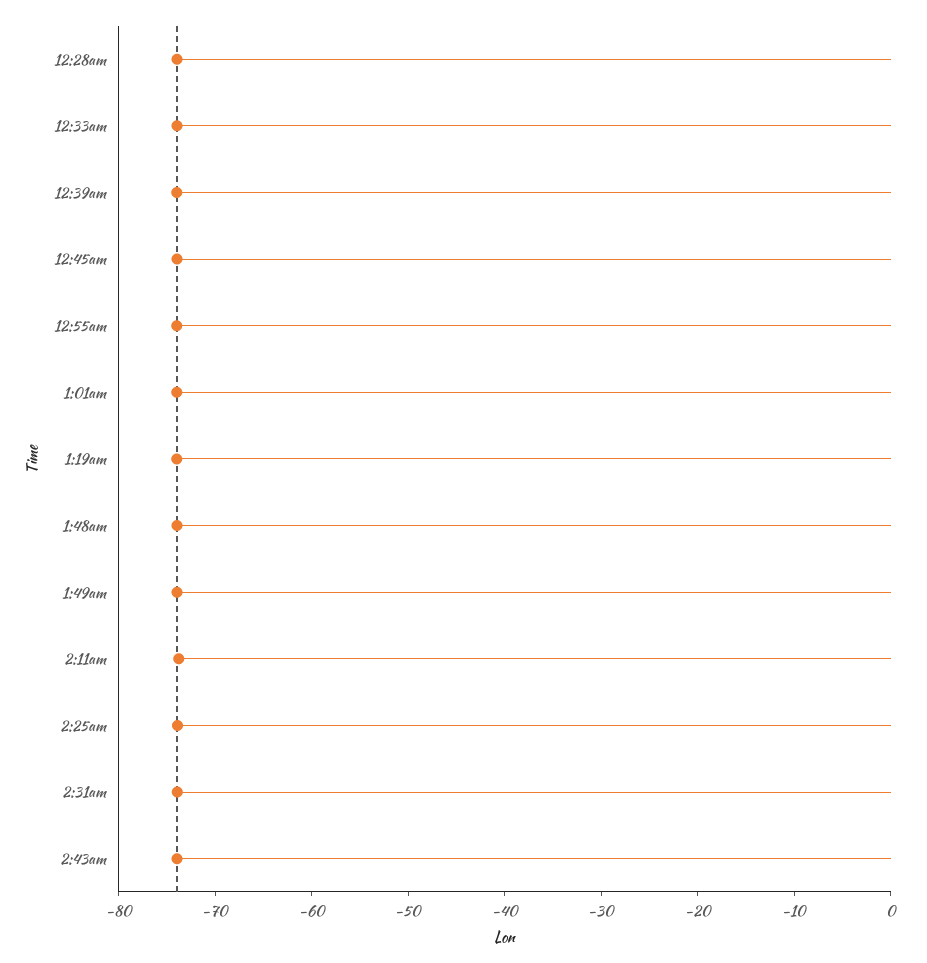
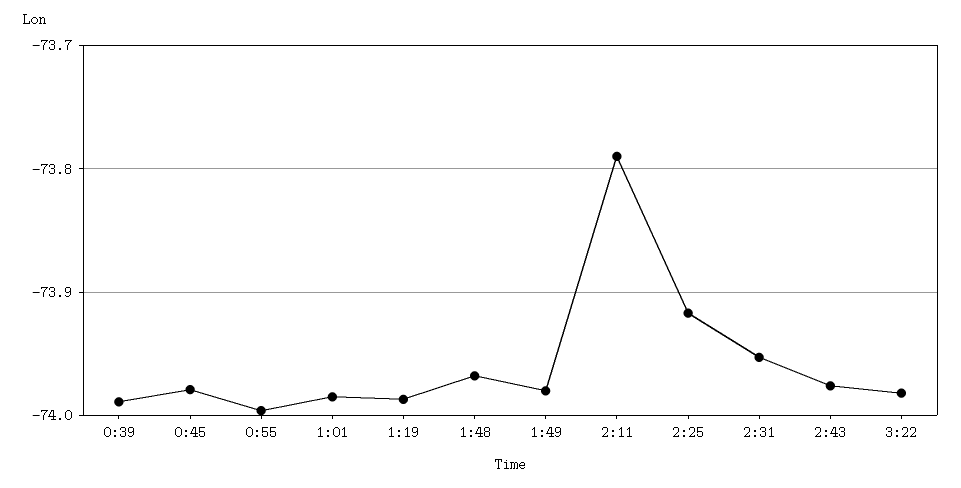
12:28am: -74 -> none
12:33am: -74 -> none
3:22: none -> -73.98

